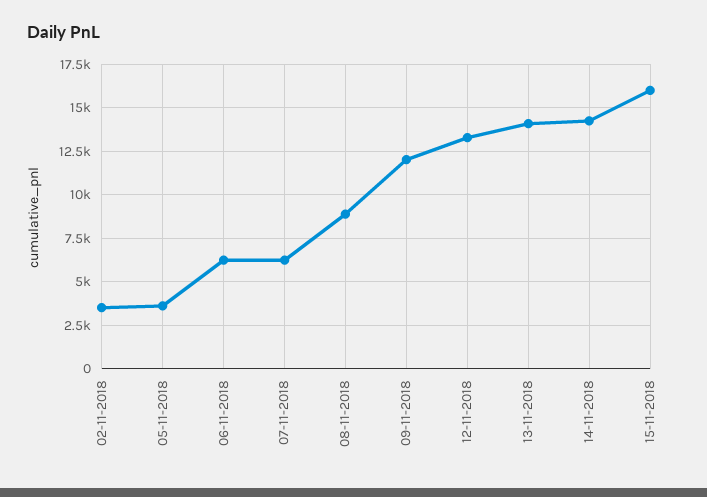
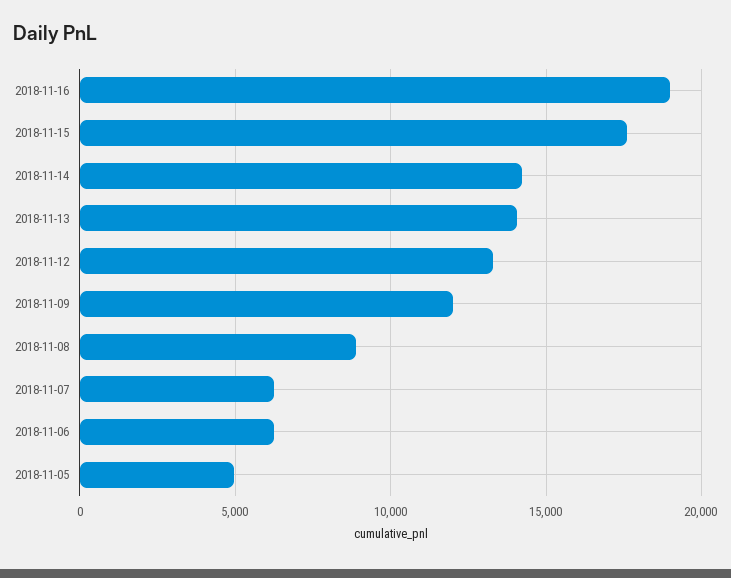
02-11-2018: 3500 -> none
05-11-2018: 3500 -> 5000
15-11-2018: 16000 -> 17500
2018-11-16: none -> 19000

